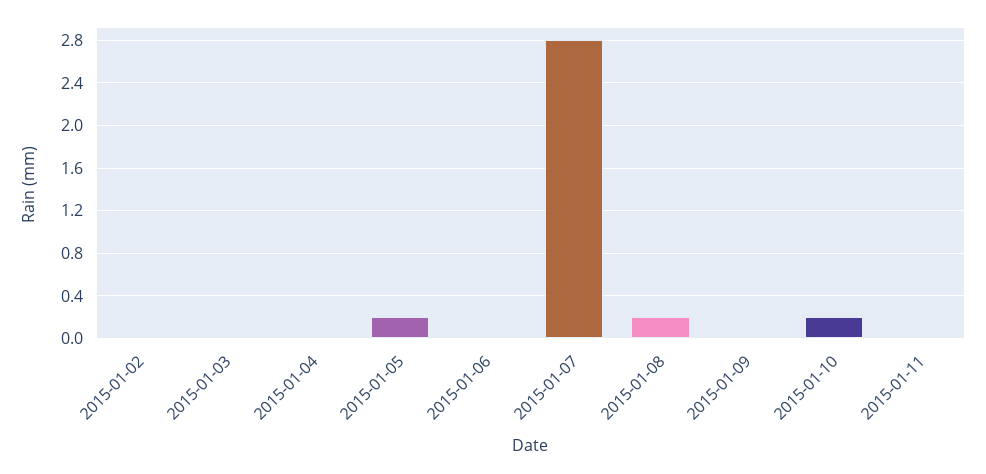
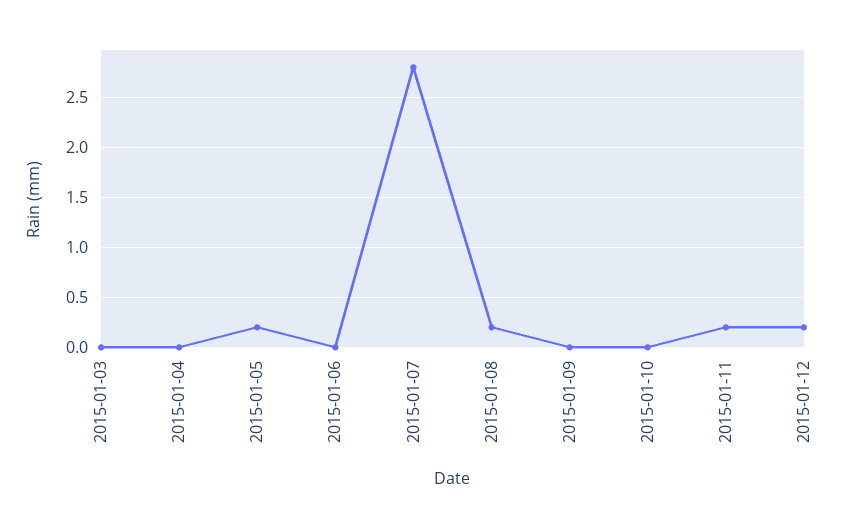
2015-01-02: 0 -> none
2015-01-10: 0.2 -> 0
2015-01-11: 0 -> 0.2
2015-01-12: none -> 0.2

